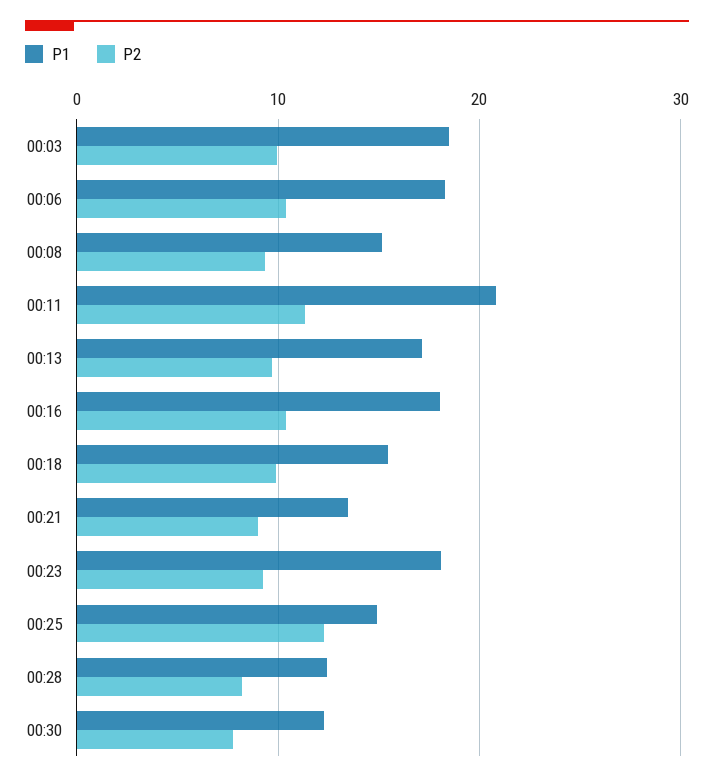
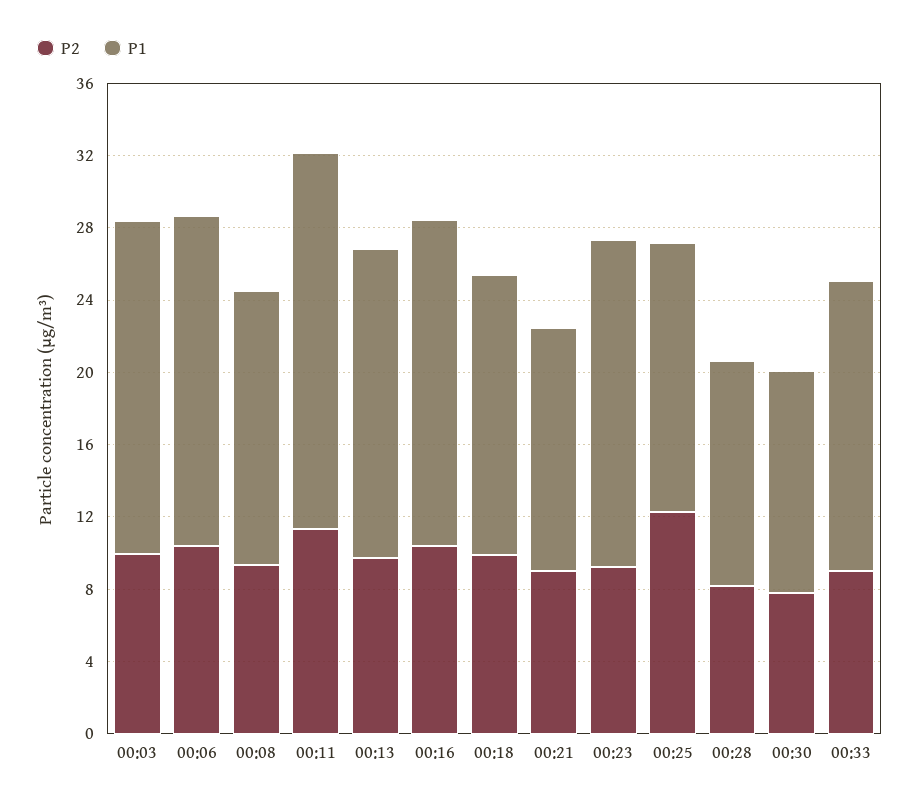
P2, 00:33: none -> 9
P1, 00:33: none -> 16

